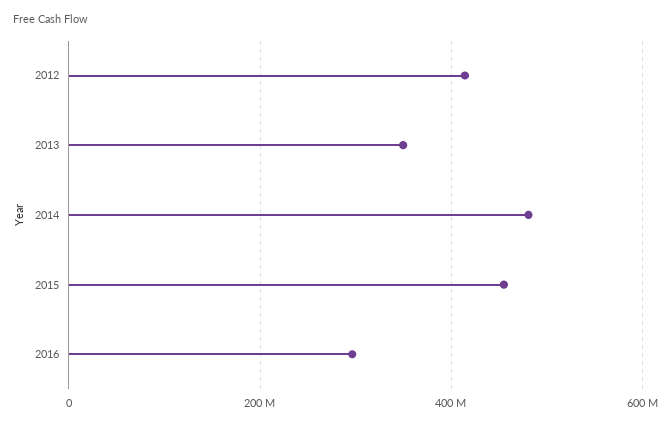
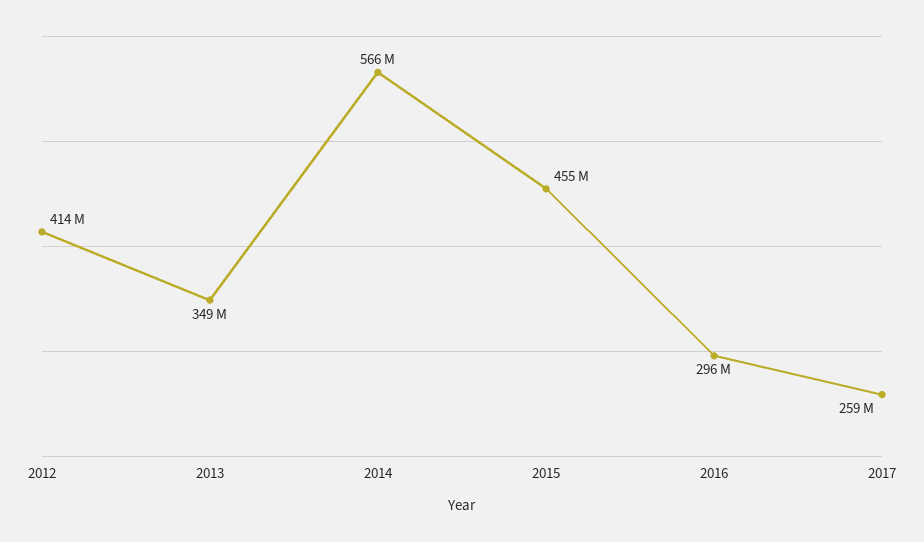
2014: 480000000 -> 566000000
2017: none -> 259000000

